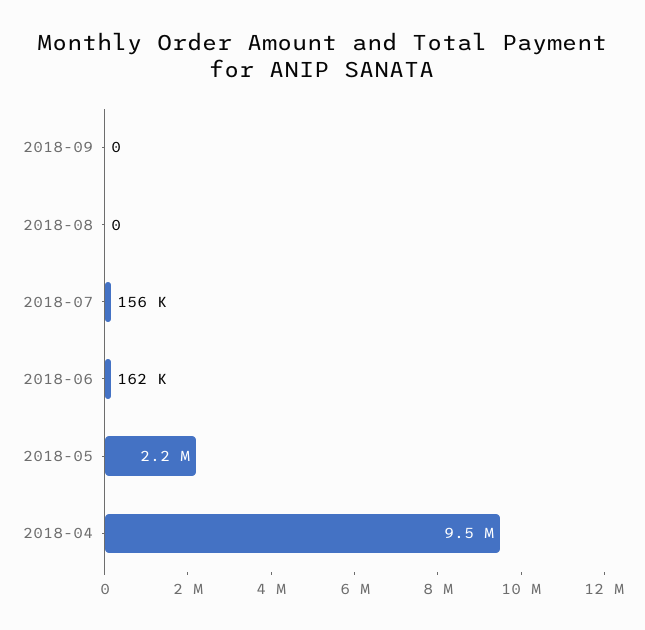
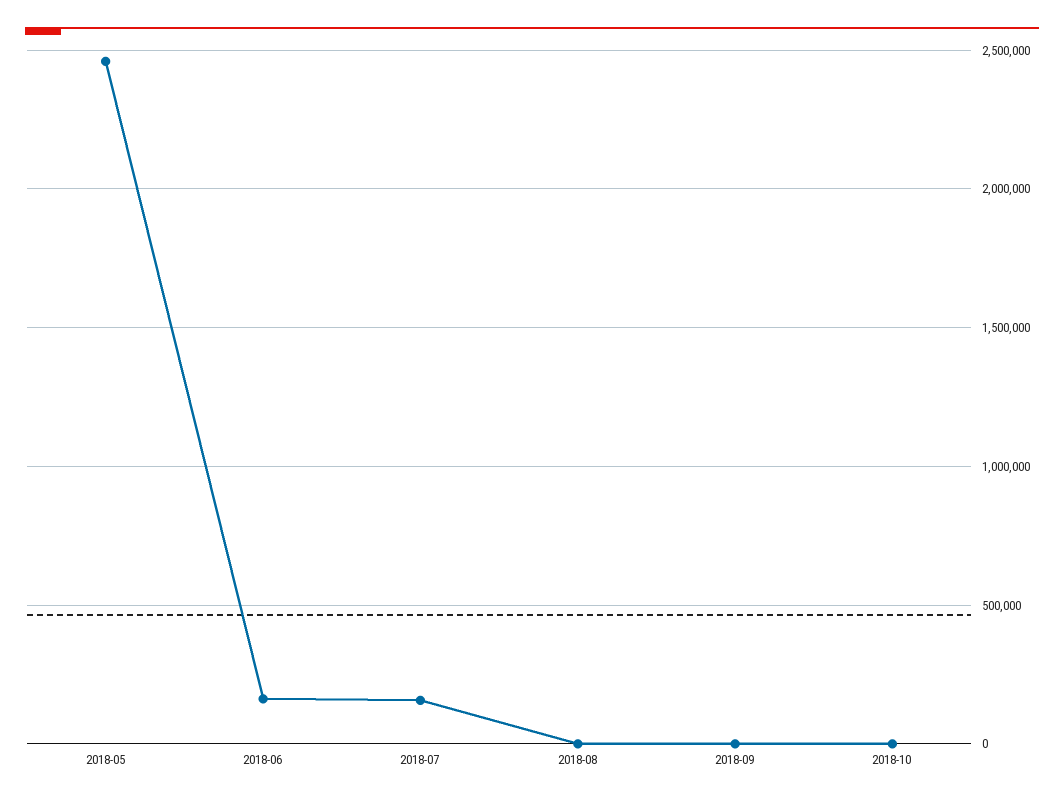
2018-05: 2200000 -> 2450000
2018-04: 9500000 -> none
2018-10: none -> 0

